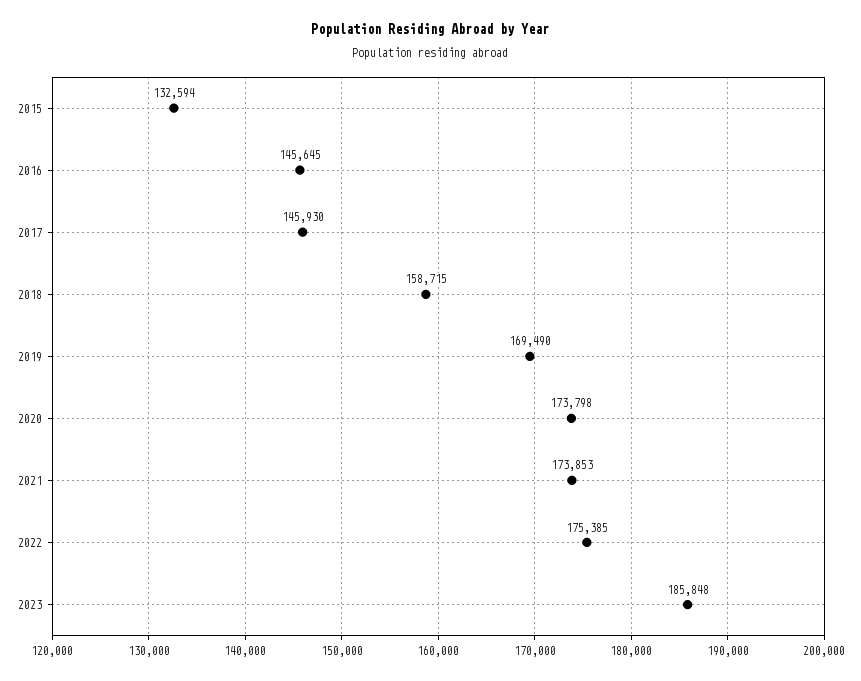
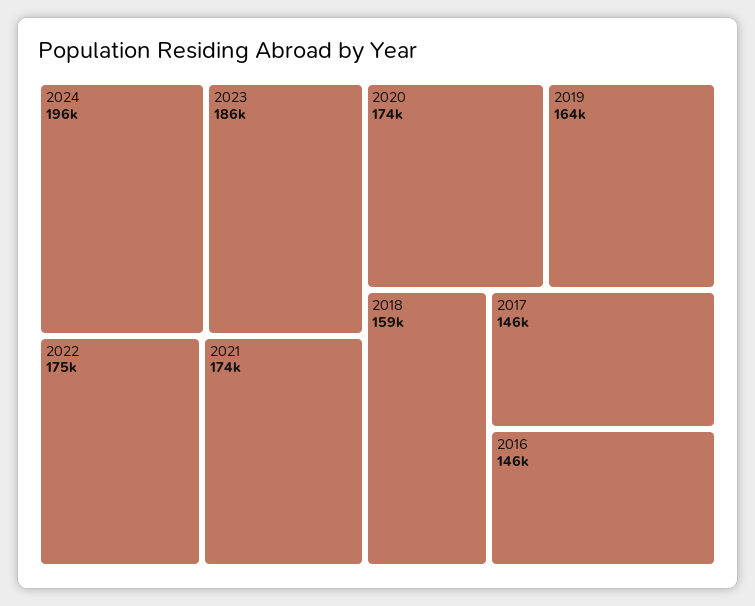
2015: 132594 -> none
2019: 169490 -> 164000
2024: none -> 196000

